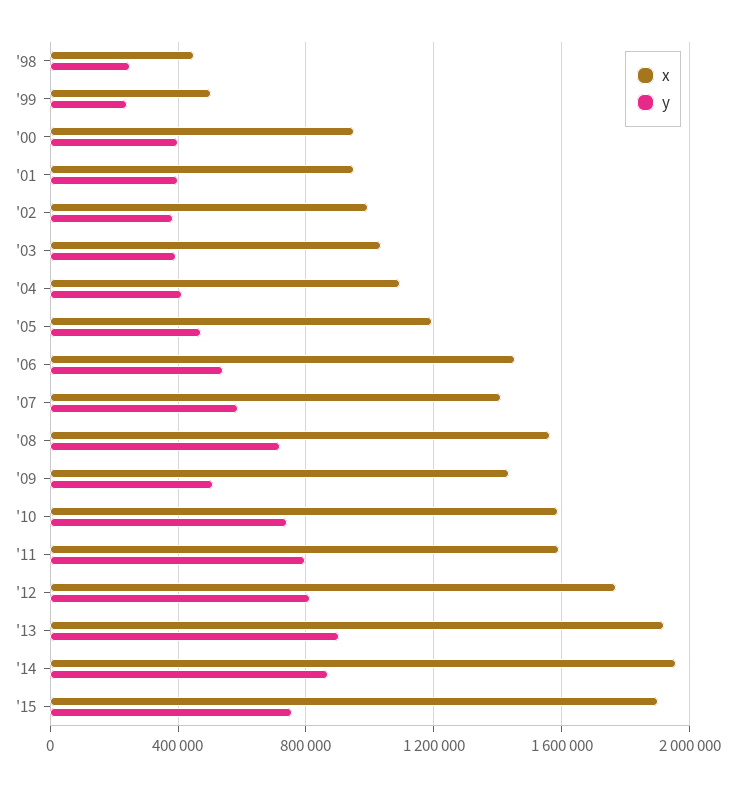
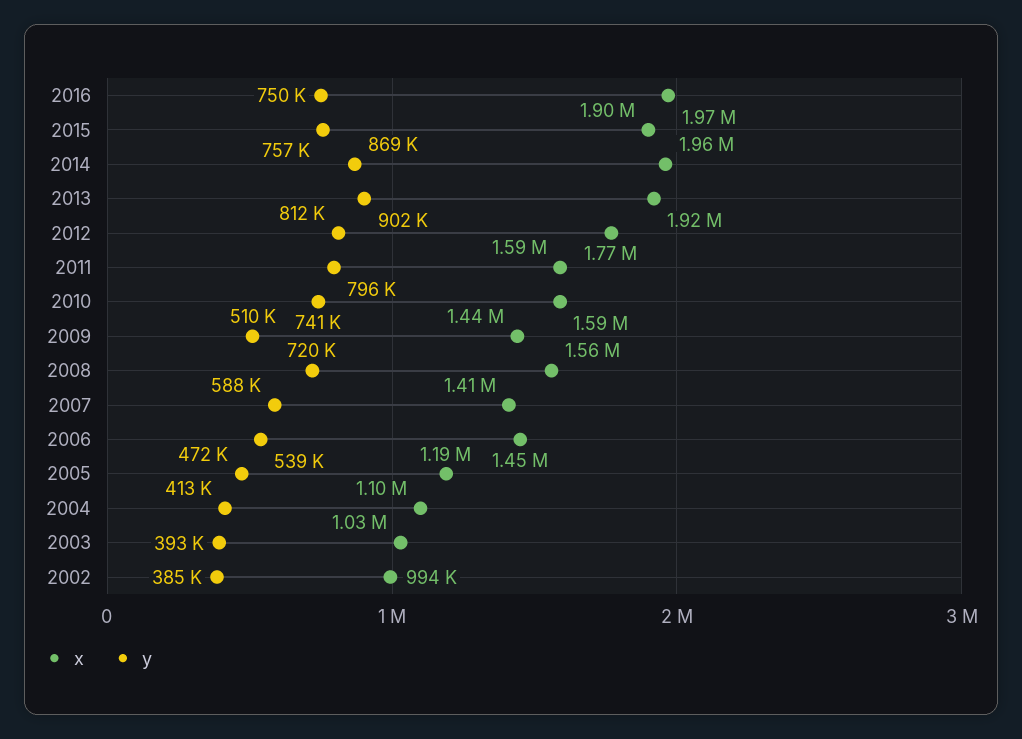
x, '98: 450000 -> none
y, '98: 250000 -> none
x, '99: 500000 -> none
y, '99: 250000 -> none
x, '00: 950000 -> none
y, '00: 400000 -> none
x, '01: 950000 -> none
y, '01: 400000 -> none
x, 2016: none -> 1970000
y, 2016: none -> 750000

